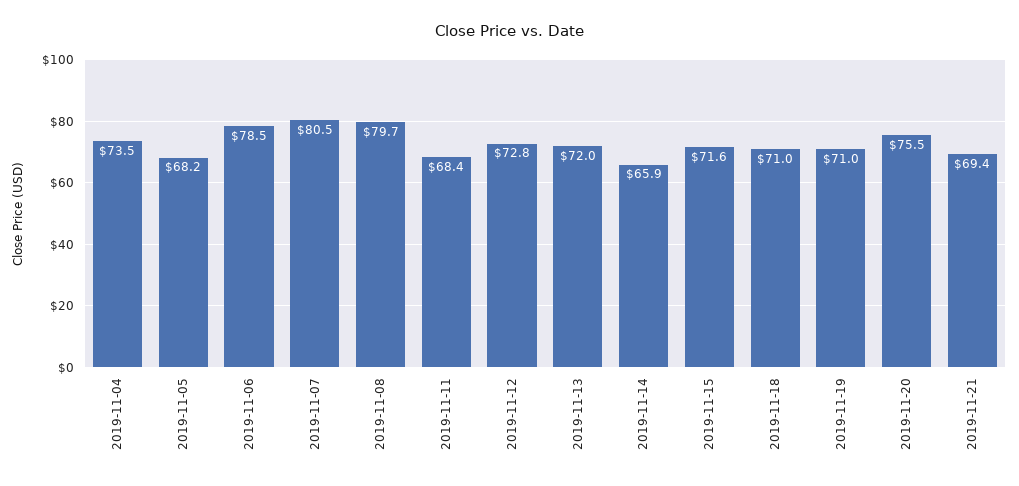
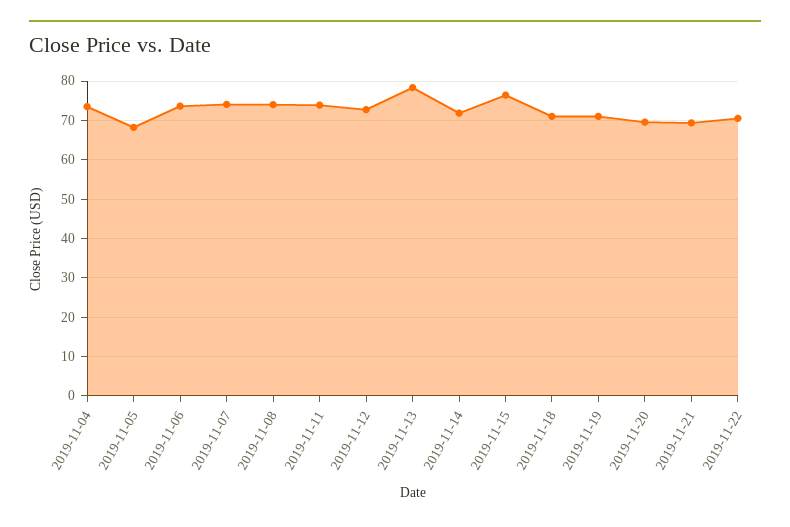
2019-11-06: 78.5 -> 74
2019-11-07: 80.5 -> 74
2019-11-08: 79.7 -> 74
2019-11-11: 68.4 -> 74
2019-11-13: 72 -> 78
2019-11-14: 65.9 -> 72
2019-11-15: 71.6 -> 76
2019-11-20: 75.5 -> 70
2019-11-22: none -> 70

